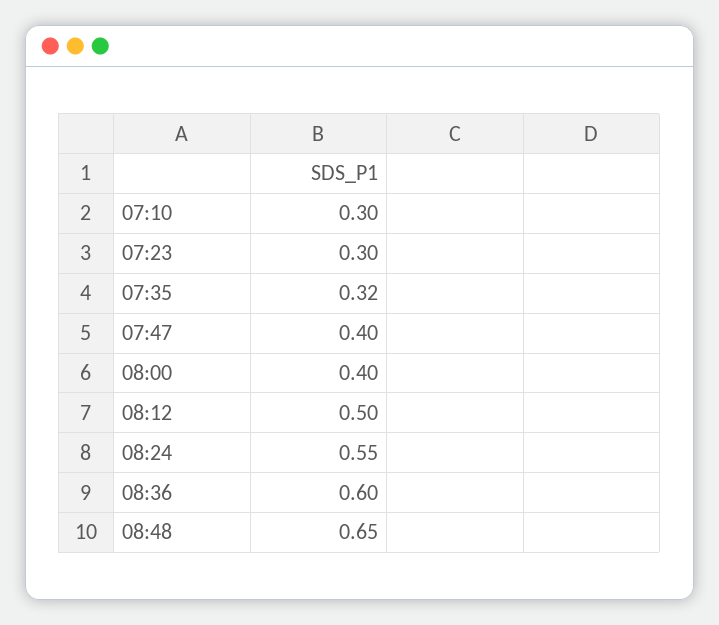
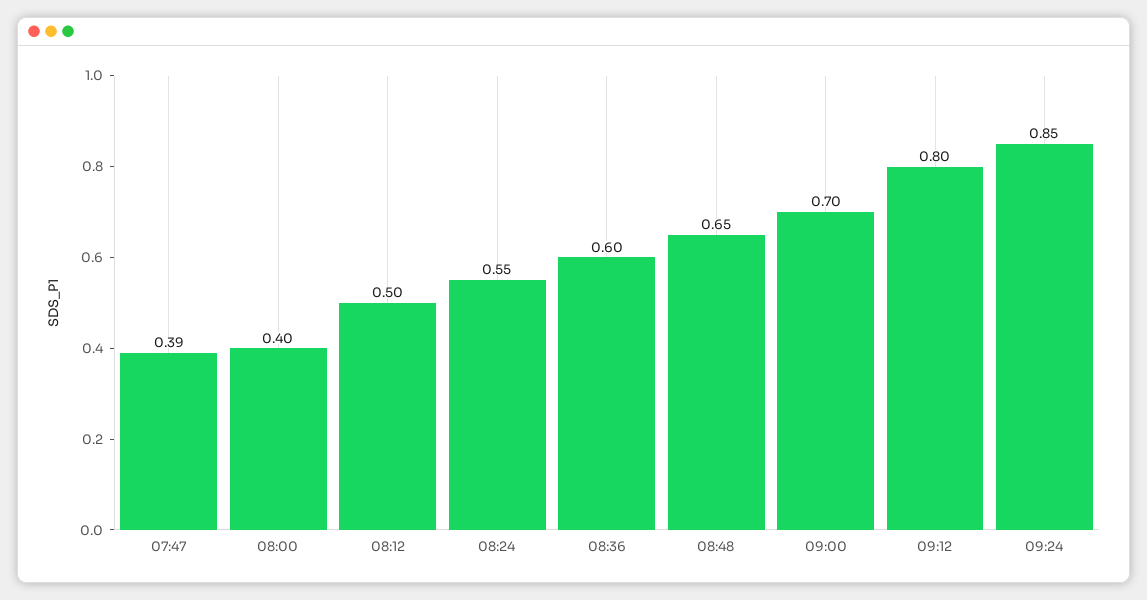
07:10: 0.3 -> none
07:23: 0.3 -> none
07:35: 0.32 -> none
07:47: 0.4 -> 0.39
09:00: none -> 0.7
09:12: none -> 0.8
09:24: none -> 0.85

